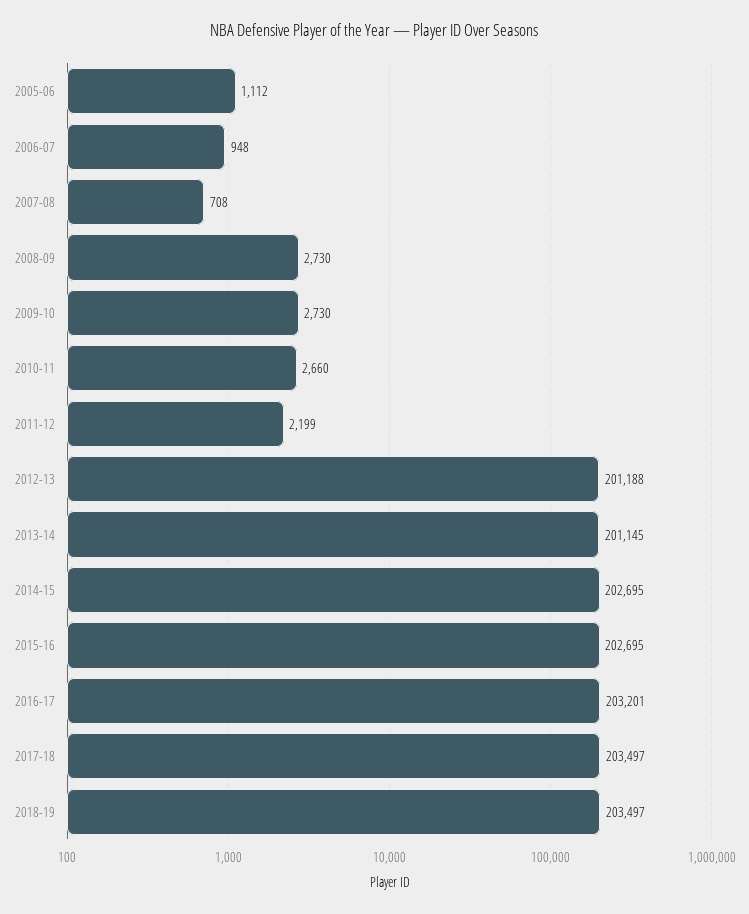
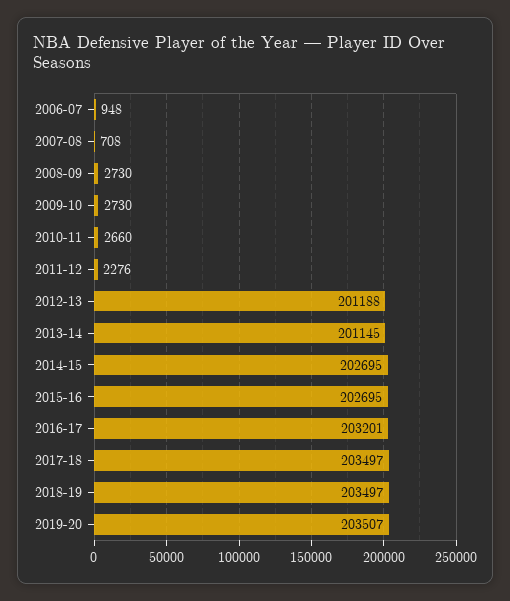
2005-06: 1112 -> none
2011-12: 2199 -> 2276
2019-20: none -> 203507

